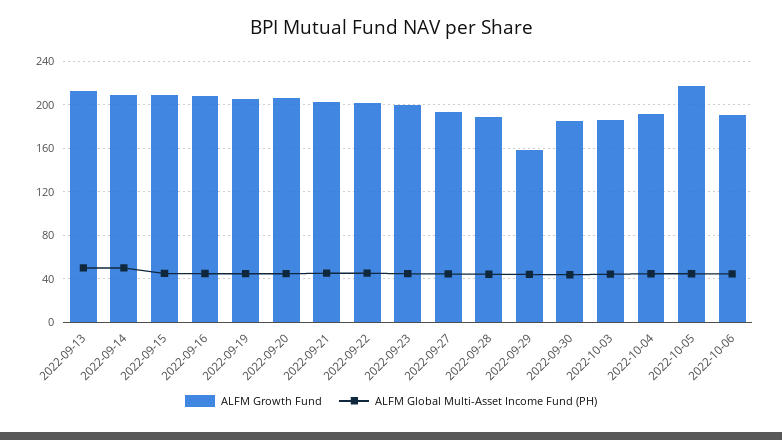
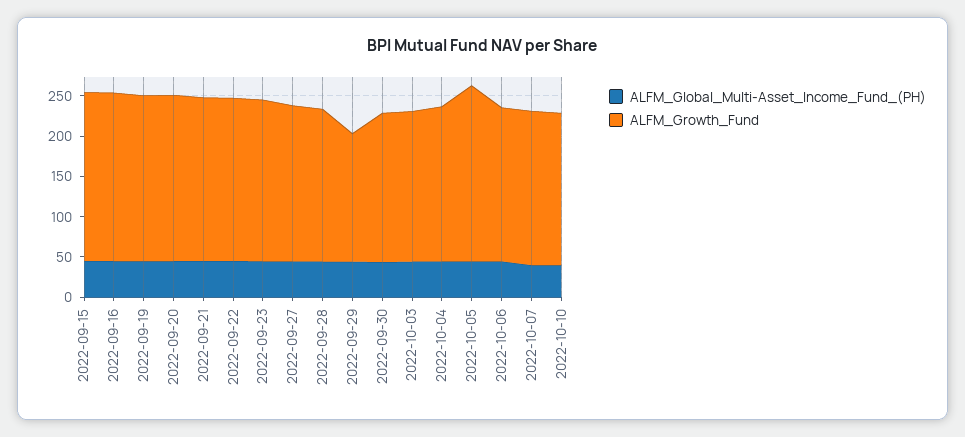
ALFM Growth Fund, 2022-09-13: 210 -> none
ALFM Global Multi-Asset Income Fund (PH), 2022-09-13: 50 -> none
ALFM Growth Fund, 2022-09-14: 210 -> none
ALFM Global Multi-Asset Income Fund (PH), 2022-09-14: 50 -> none
ALFM Global Multi-Asset Income Fund (PH), 2022-10-07: none -> 40
ALFM Growth Fund, 2022-10-07: none -> 190
ALFM Global Multi-Asset Income Fund (PH), 2022-10-10: none -> 40
ALFM Growth Fund, 2022-10-10: none -> 190

